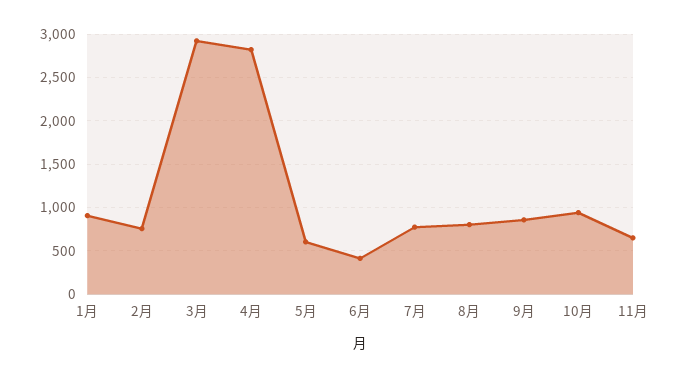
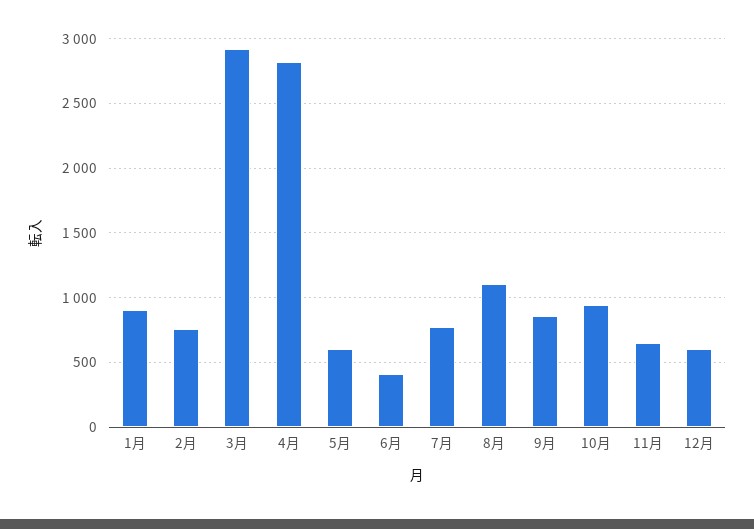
8月: 800 -> 1100
12月: none -> 600

